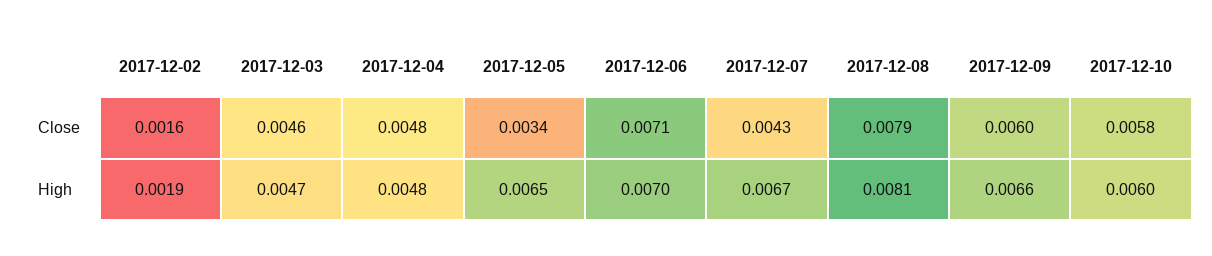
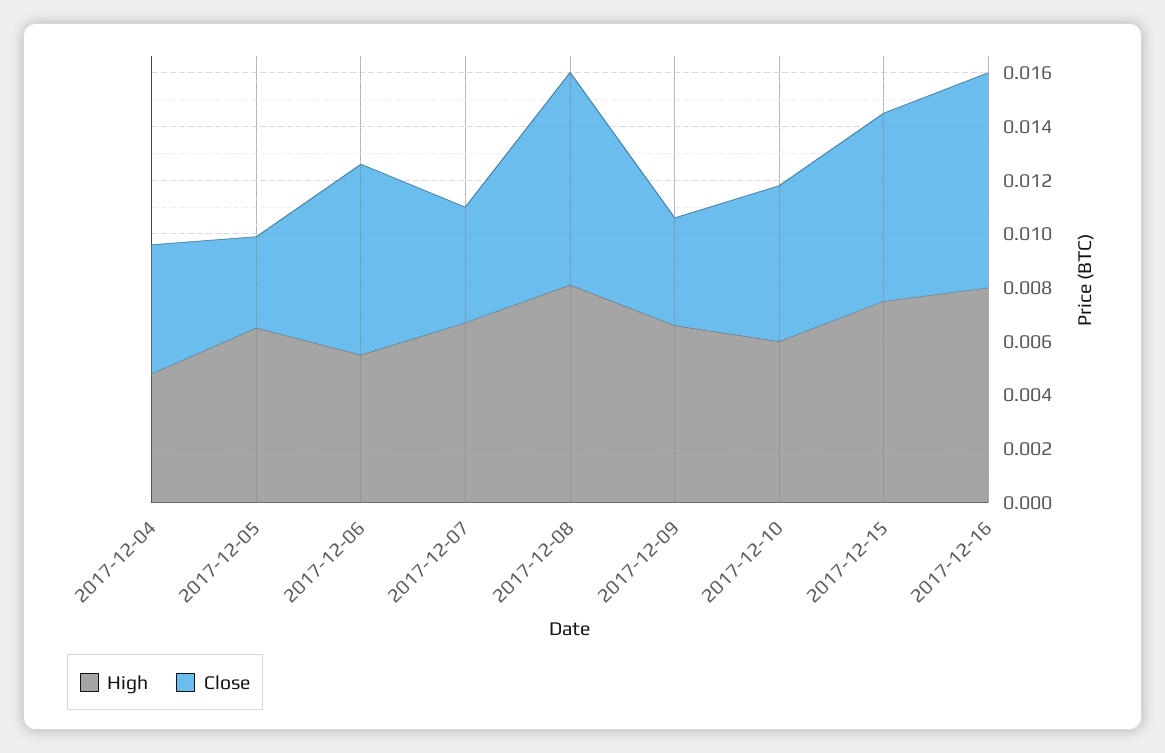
Close, 2017-12-02: 0.0016 -> none
Close, 2017-12-03: 0.0046 -> none
Close, 2017-12-09: 0.006 -> 0.004
High, 2017-12-02: 0.0019 -> none
High, 2017-12-03: 0.0047 -> none
High, 2017-12-06: 0.007 -> 0.0055
High, 2017-12-15: none -> 0.0075
Close, 2017-12-15: none -> 0.007
High, 2017-12-16: none -> 0.008
Close, 2017-12-16: none -> 0.008

